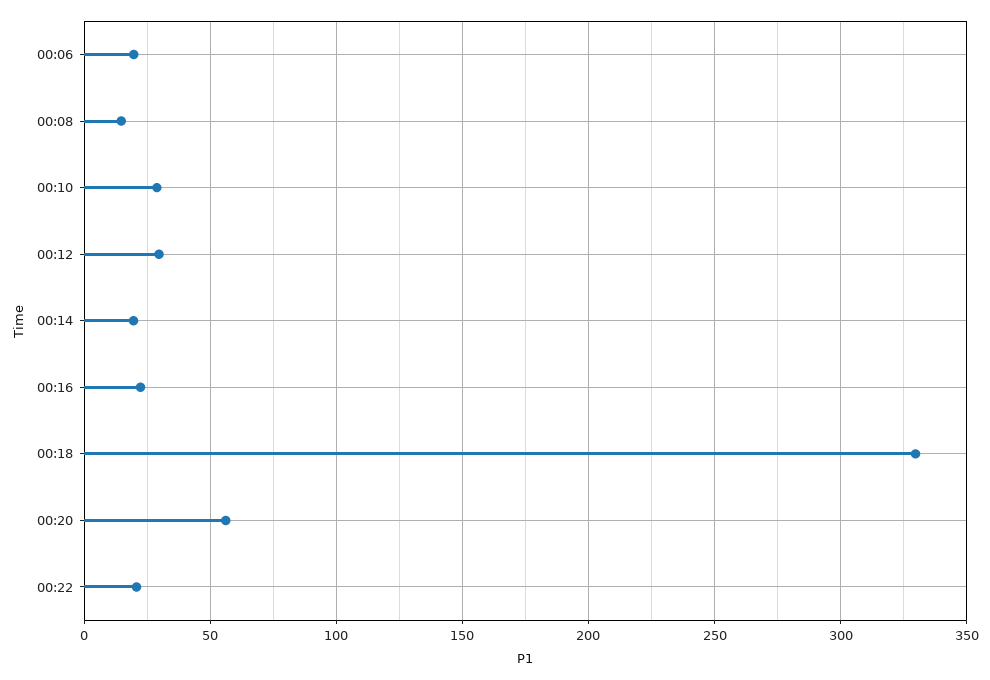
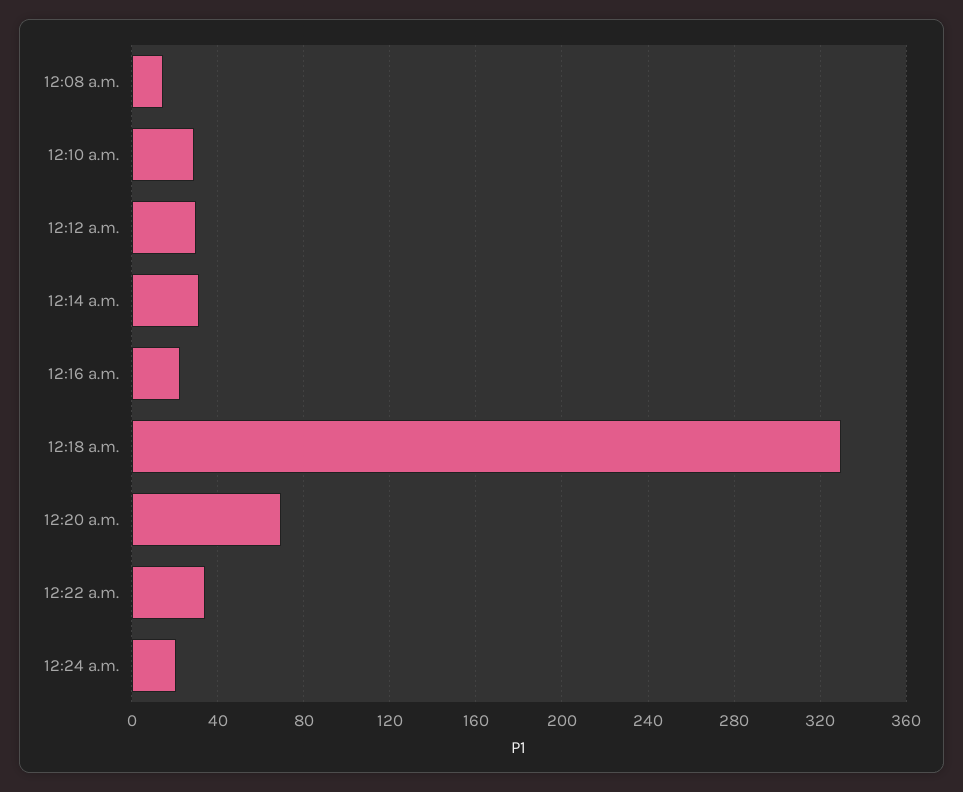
00:06: 20 -> none
00:14: 20 -> 30
00:20: 55 -> 70
00:22: 20 -> 35
12:24 a.m.: none -> 20

